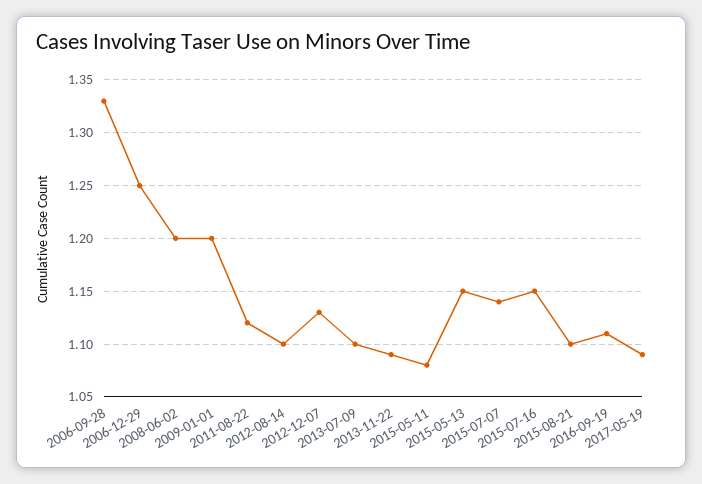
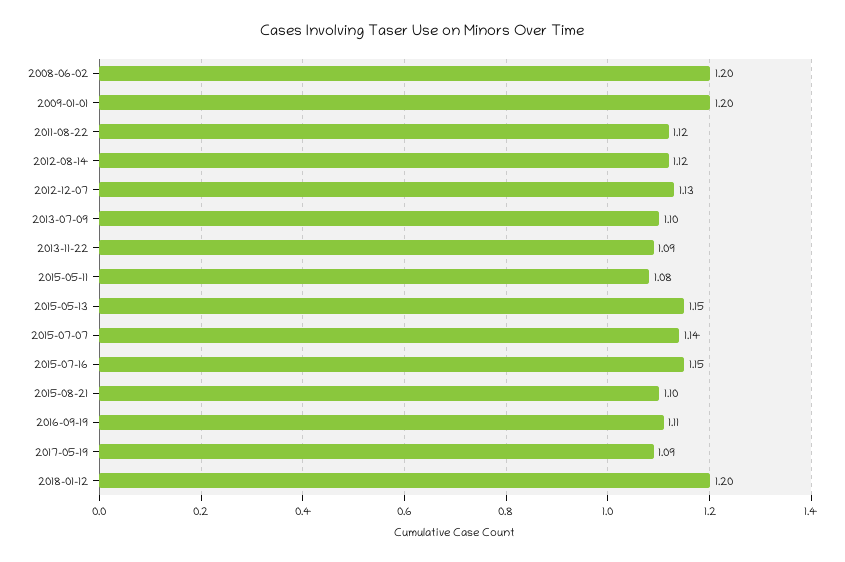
2006-09-28: 1.33 -> none
2006-12-29: 1.25 -> none
2012-08-14: 1.1 -> 1.12
2018-01-12: none -> 1.2

